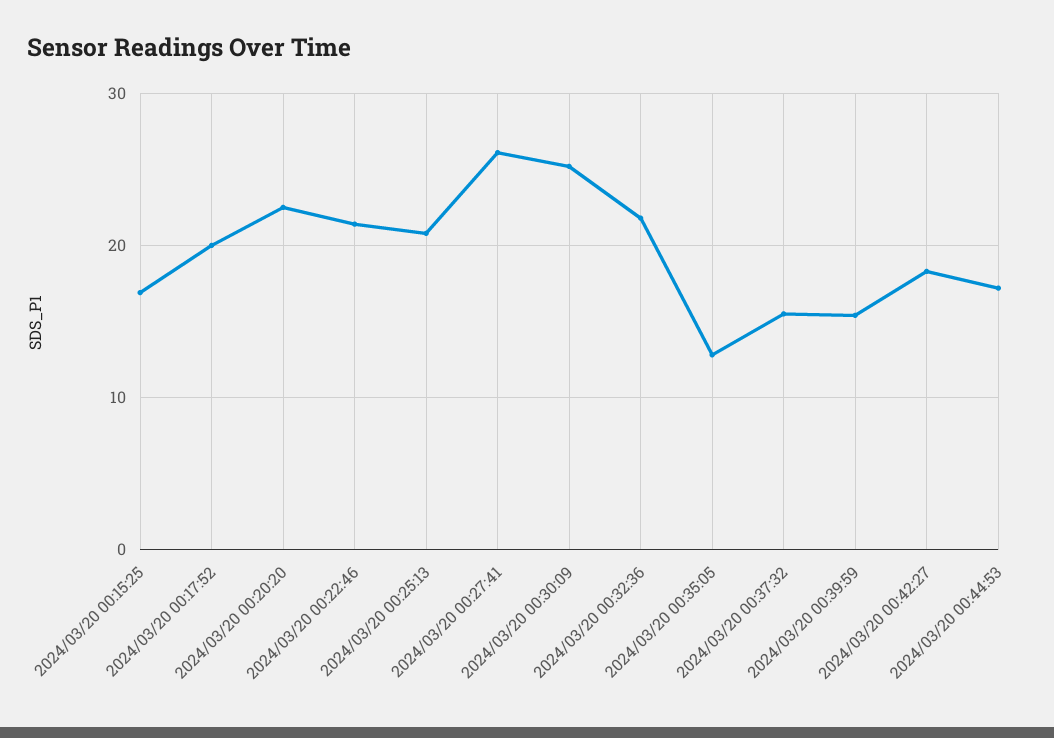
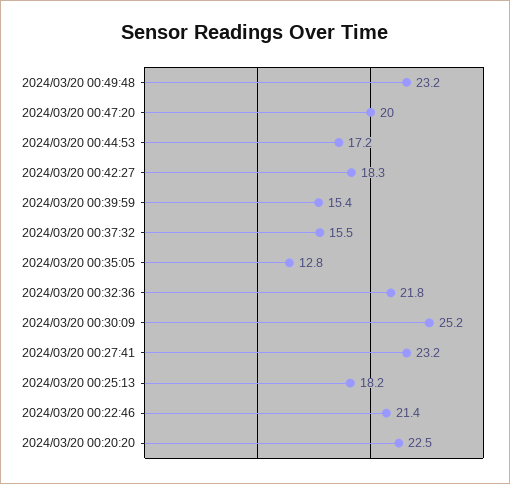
2024/03/20 00:15:25: 17 -> none
2024/03/20 00:17:52: 20 -> none
2024/03/20 00:25:13: 21 -> 18.2
2024/03/20 00:27:41: 26 -> 23.2
2024/03/20 00:49:48: none -> 23.2
2024/03/20 00:47:20: none -> 20

